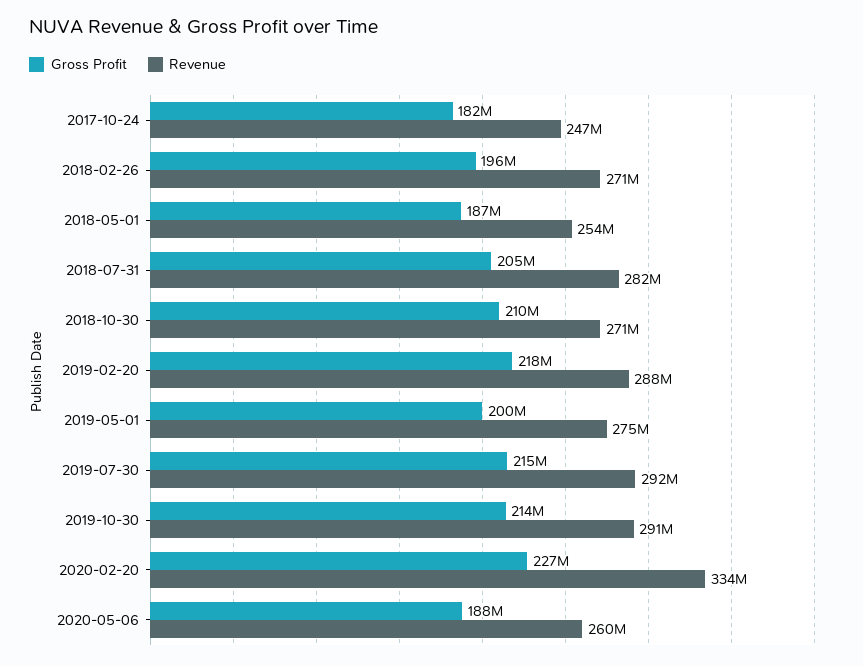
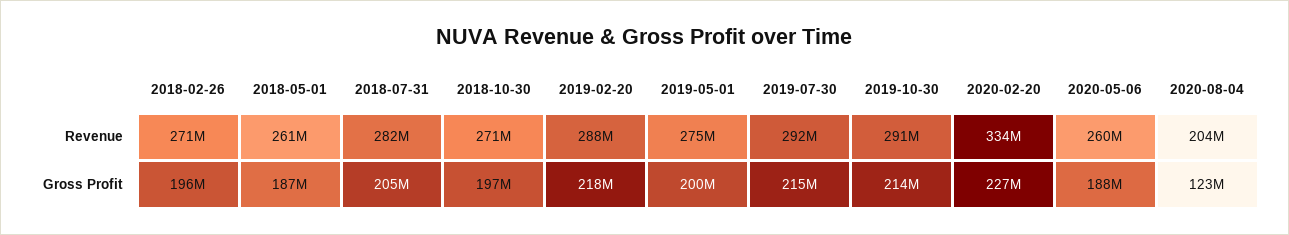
Gross Profit, 2017-10-24: 182000000 -> none
Revenue, 2017-10-24: 247000000 -> none
Revenue, 2018-05-01: 254000000 -> 261000000
Gross Profit, 2018-10-30: 210000000 -> 197000000
Revenue, 2020-08-04: none -> 204000000
Gross Profit, 2020-08-04: none -> 123000000

